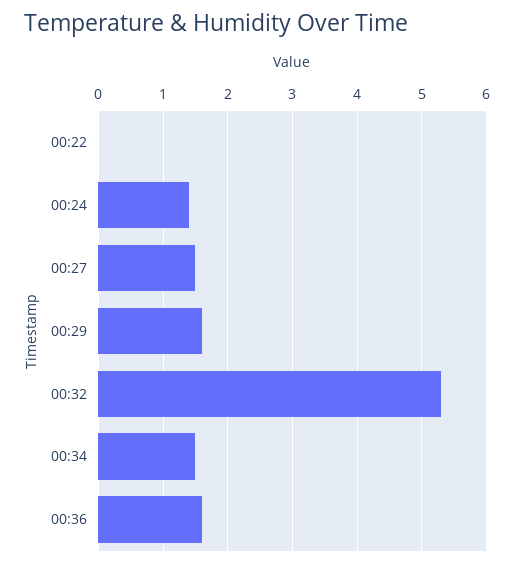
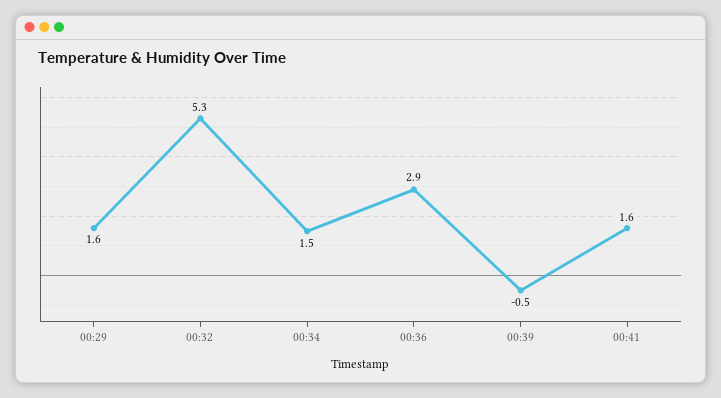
00:22: 0 -> none
00:24: 1.4 -> none
00:27: 1.5 -> none
00:36: 1.6 -> 2.9
00:39: none -> -0.5
00:41: none -> 1.6

